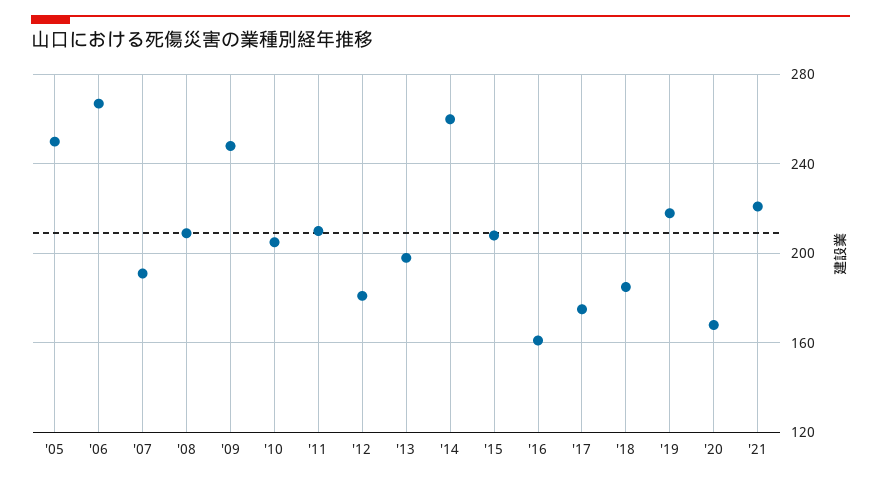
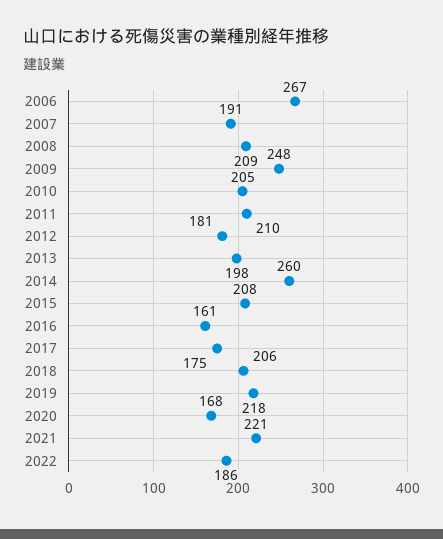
'05: 250 -> none
'18: 185 -> 206
2022: none -> 186

